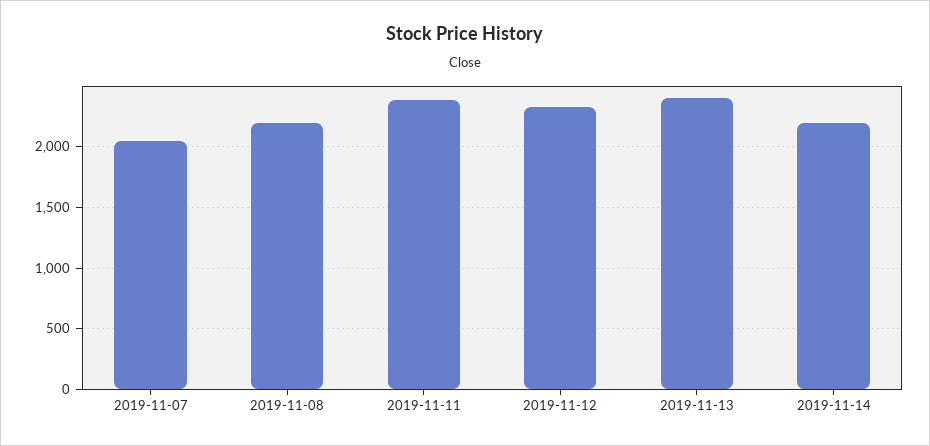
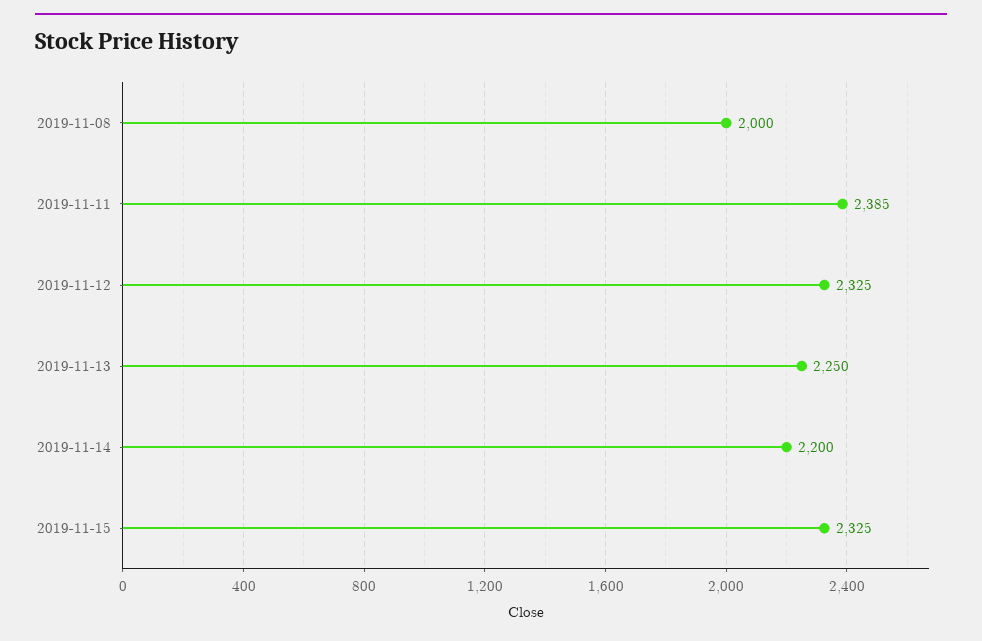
2019-11-07: 2050 -> none
2019-11-08: 2200 -> 2000
2019-11-13: 2400 -> 2250
2019-11-15: none -> 2325

